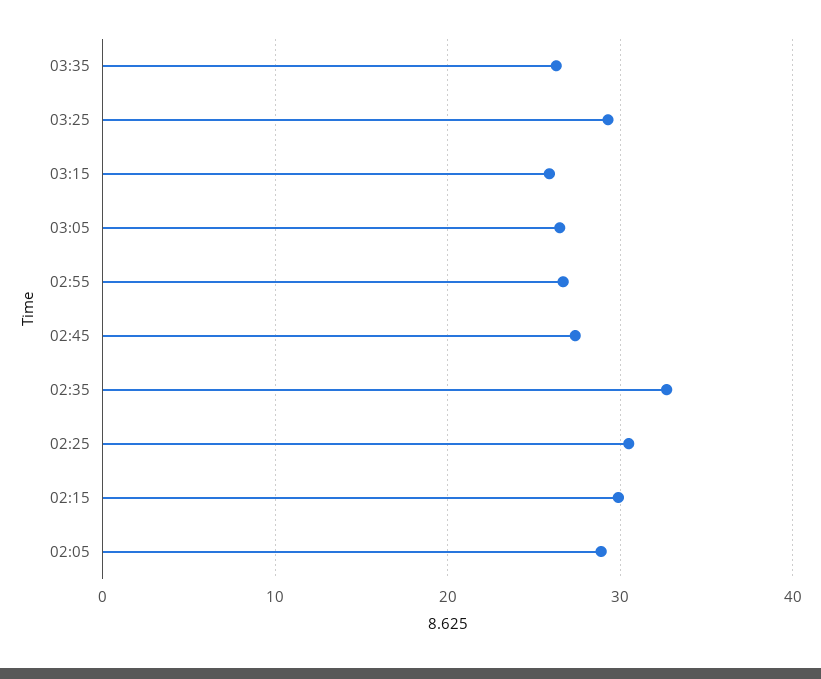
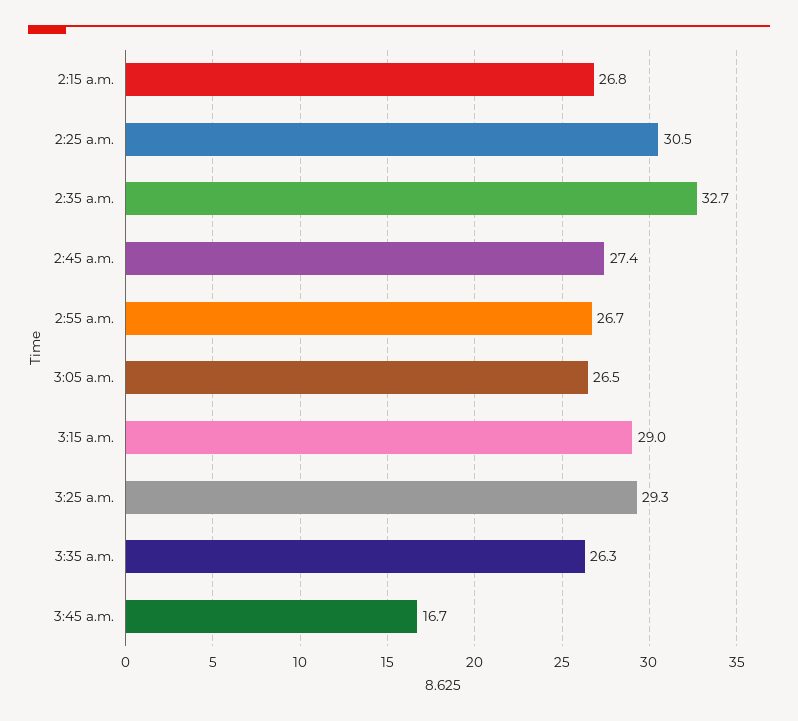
03:15: 26 -> 29
02:15: 30 -> 26.8
02:05: 29 -> none
3:45 a.m.: none -> 16.7

